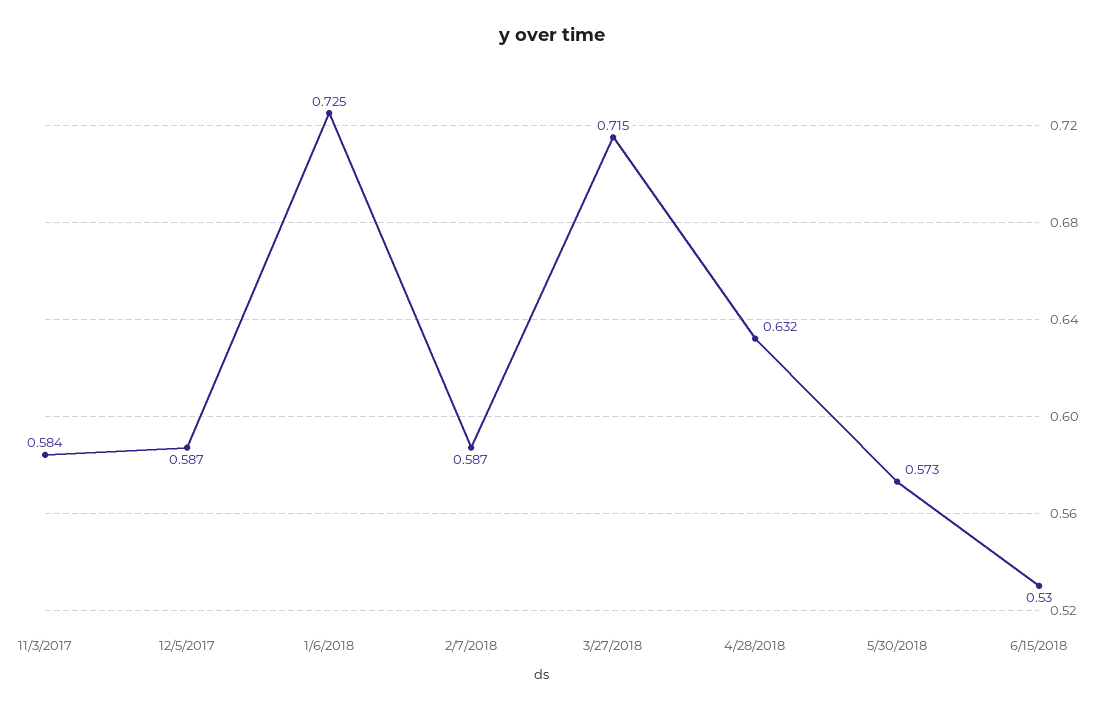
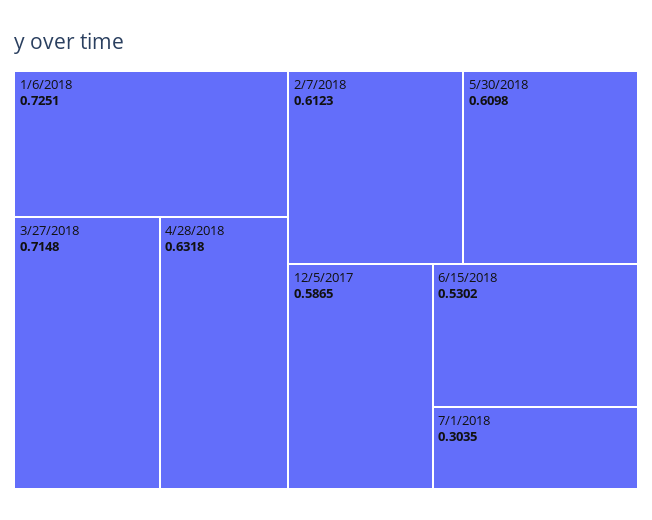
11/3/2017: 0.584 -> none
2/7/2018: 0.587 -> 0.6123
5/30/2018: 0.573 -> 0.6098
7/1/2018: none -> 0.3035

